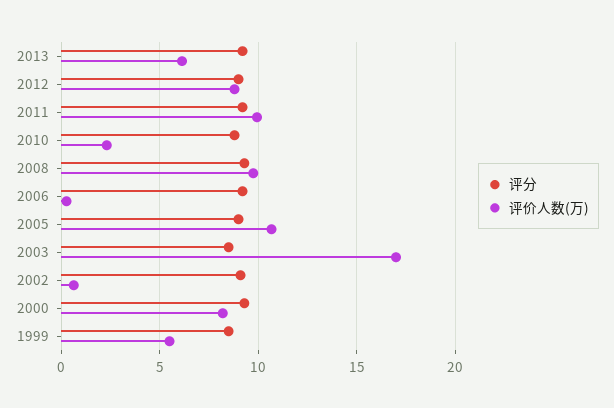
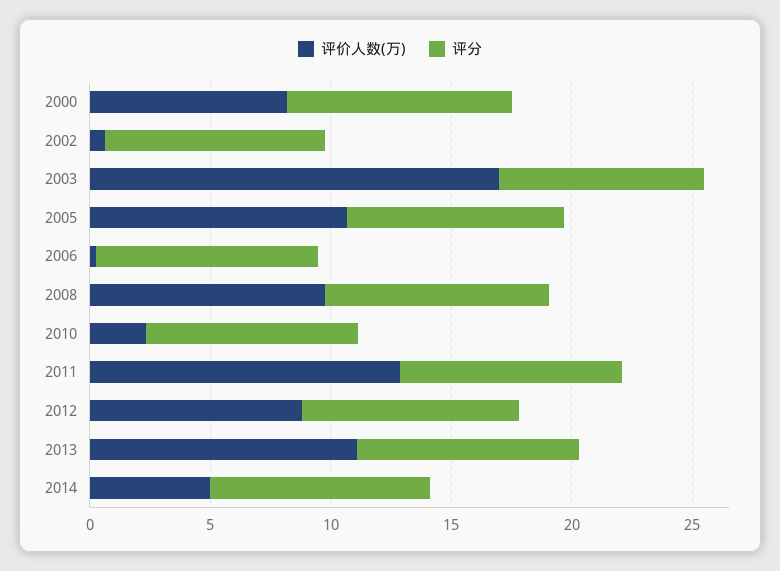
评价人数(万), 2013: 6 -> 11
评价人数(万), 2011: 10 -> 13
评分, 1999: 8.5 -> none
评价人数(万), 1999: 5.5 -> none
评价人数(万), 2014: none -> 5
评分, 2014: none -> 9

